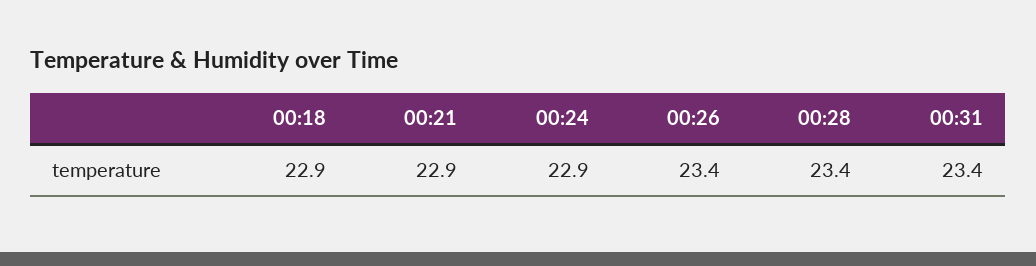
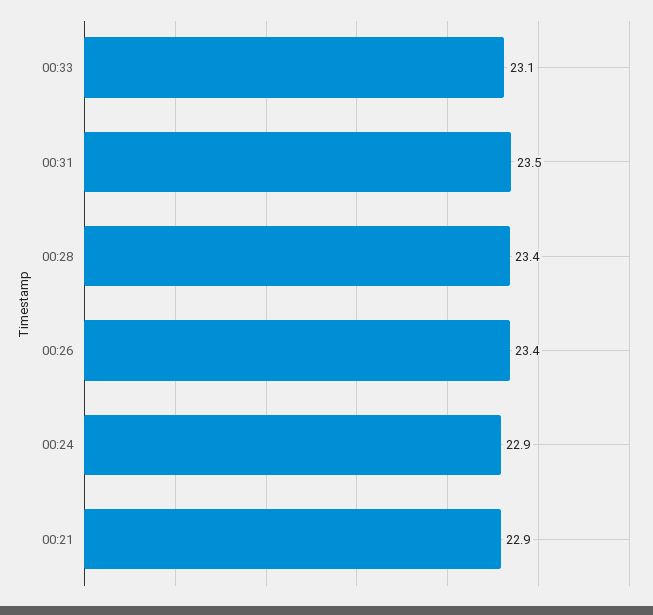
00:18: 22.9 -> none
00:31: 23.4 -> 23.5
00:33: none -> 23.1

